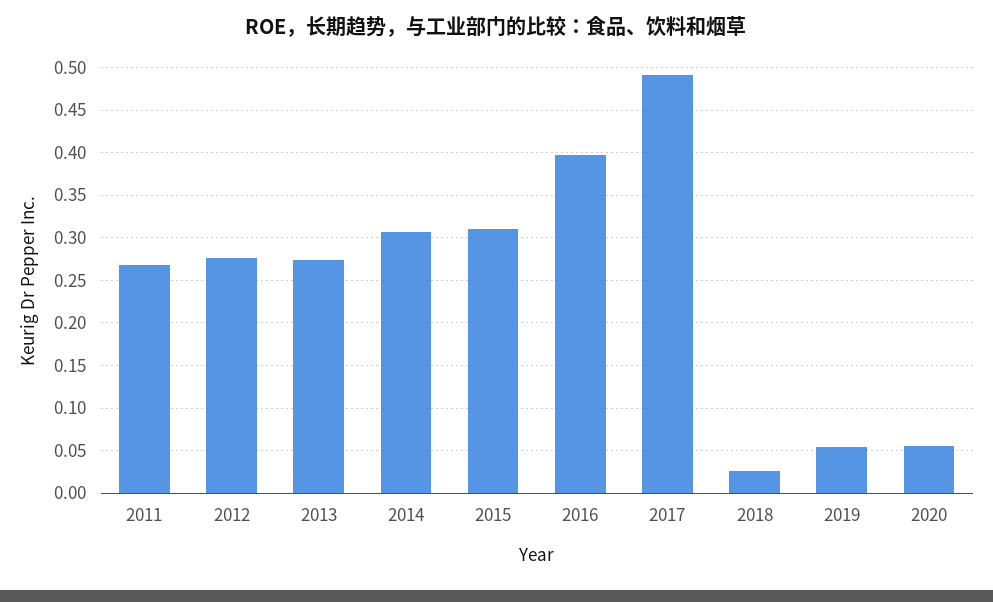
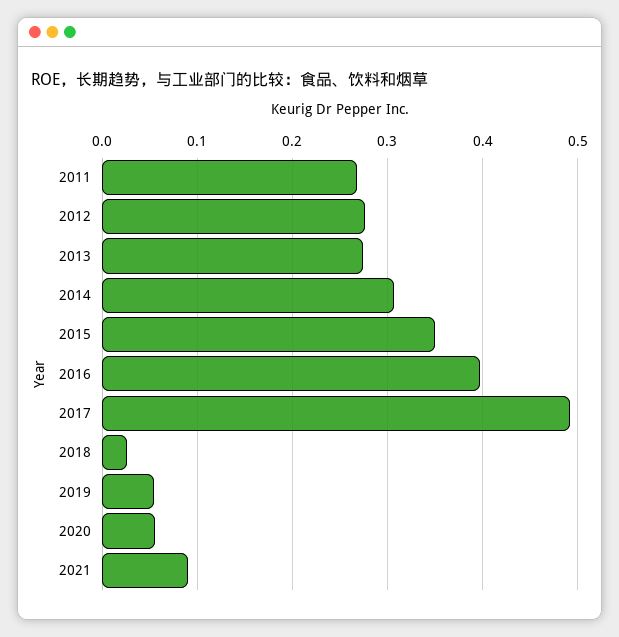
2015: 0.31 -> 0.35
2021: none -> 0.09

